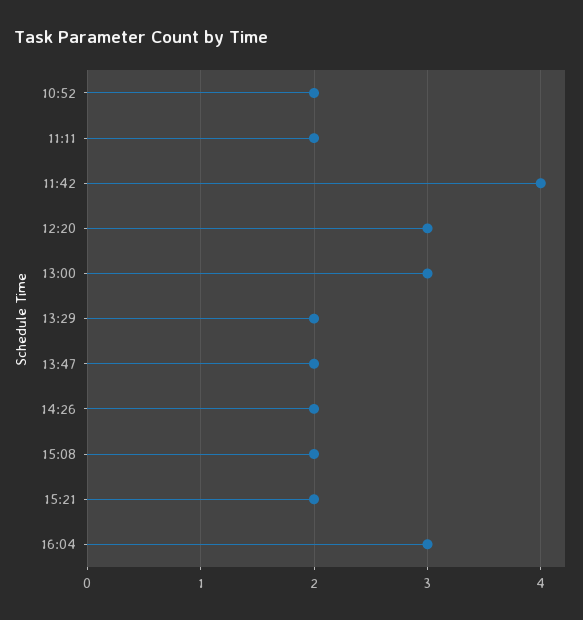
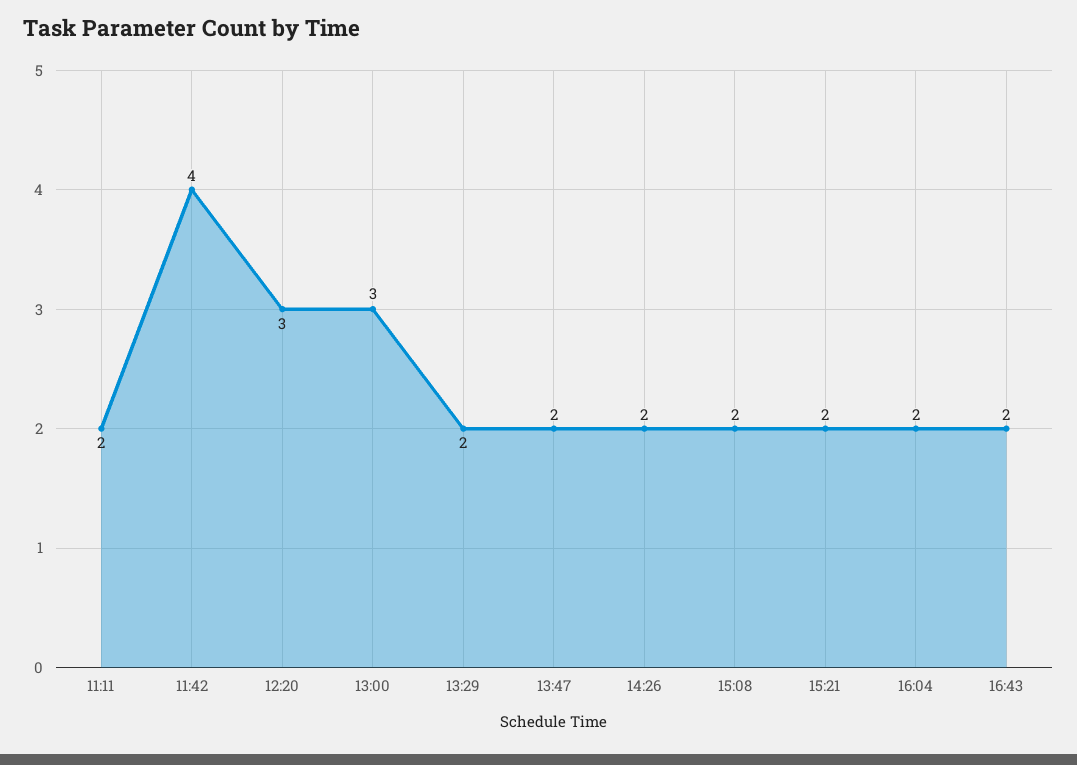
10:52: 2 -> none
16:04: 3 -> 2
16:43: none -> 2

